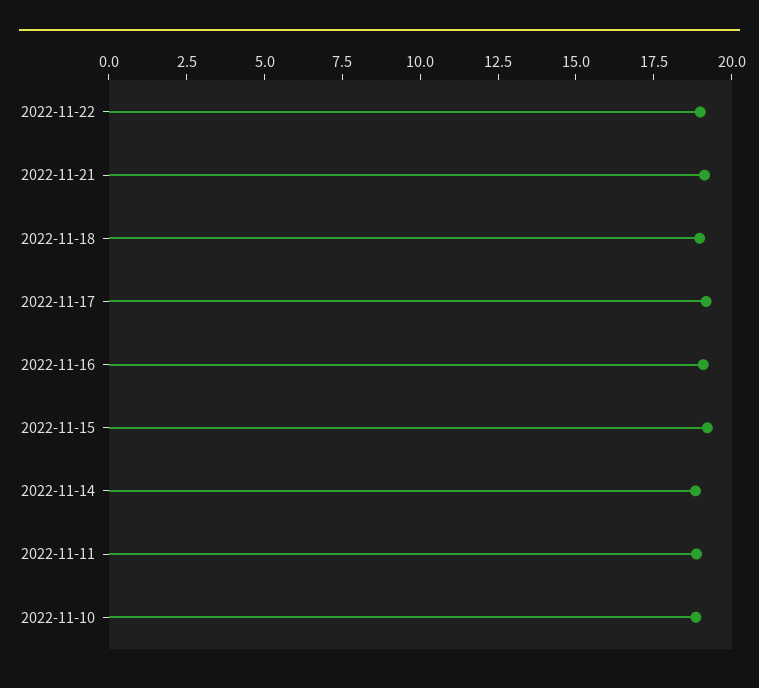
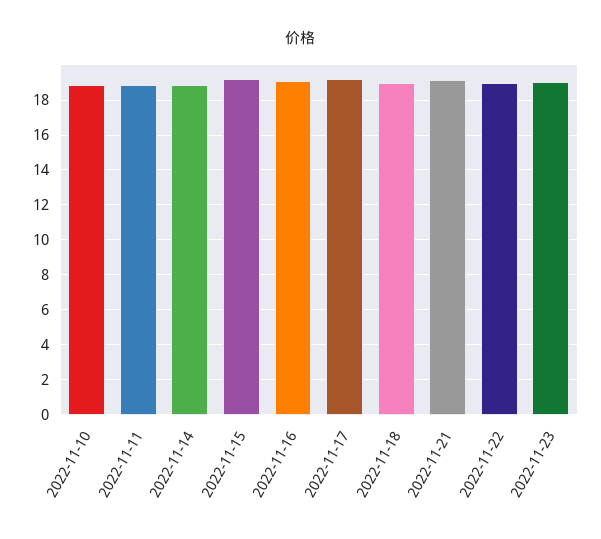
2022-11-23: none -> 19

